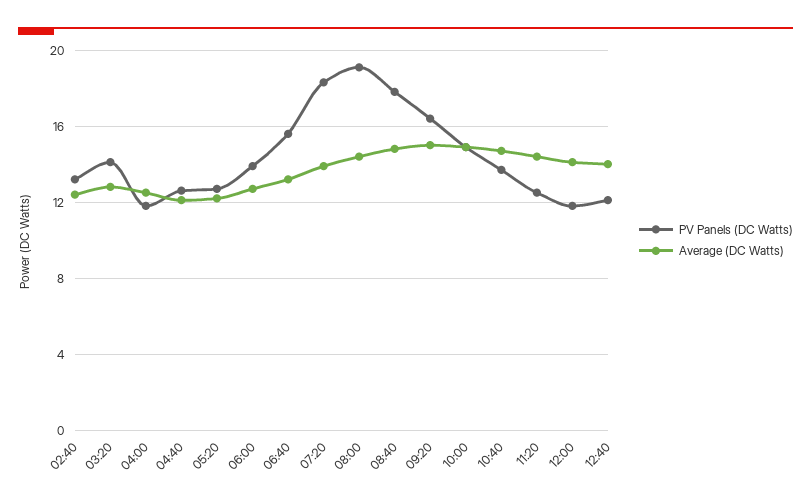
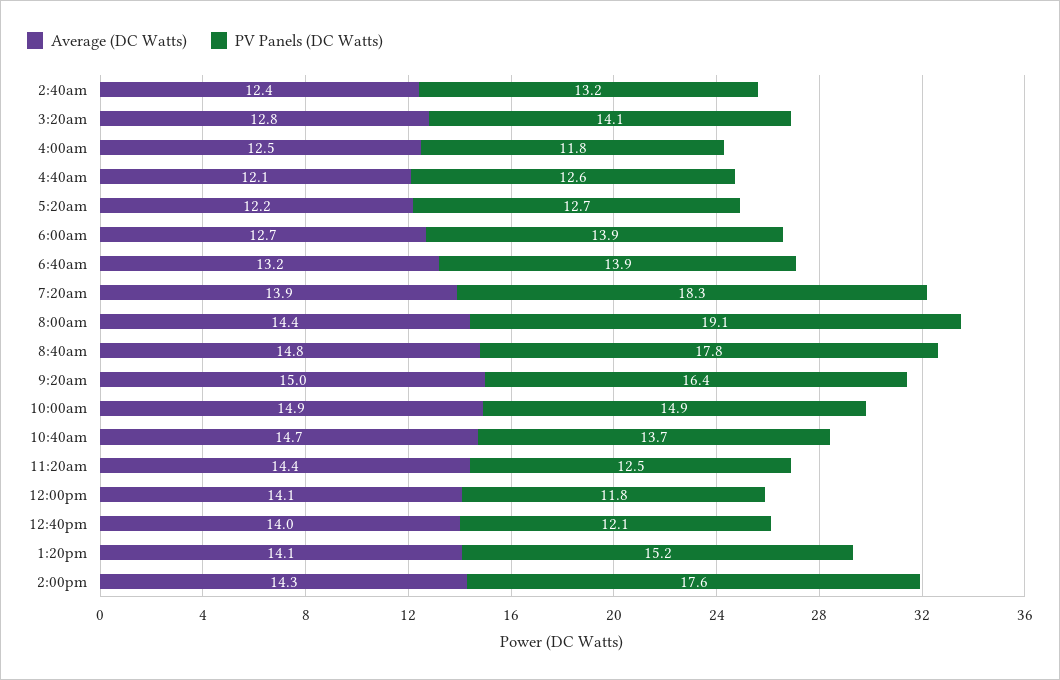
PV Panels (DC Watts), 06:40: 15.5 -> 13.9
Average (DC Watts), 1:20pm: none -> 14.1
PV Panels (DC Watts), 1:20pm: none -> 15.2
Average (DC Watts), 2:00pm: none -> 14.3
PV Panels (DC Watts), 2:00pm: none -> 17.6

